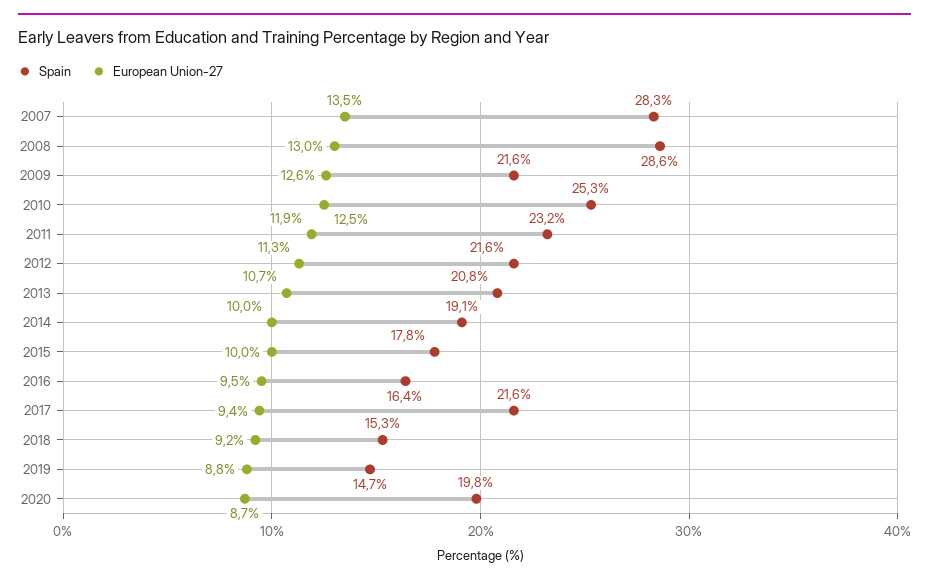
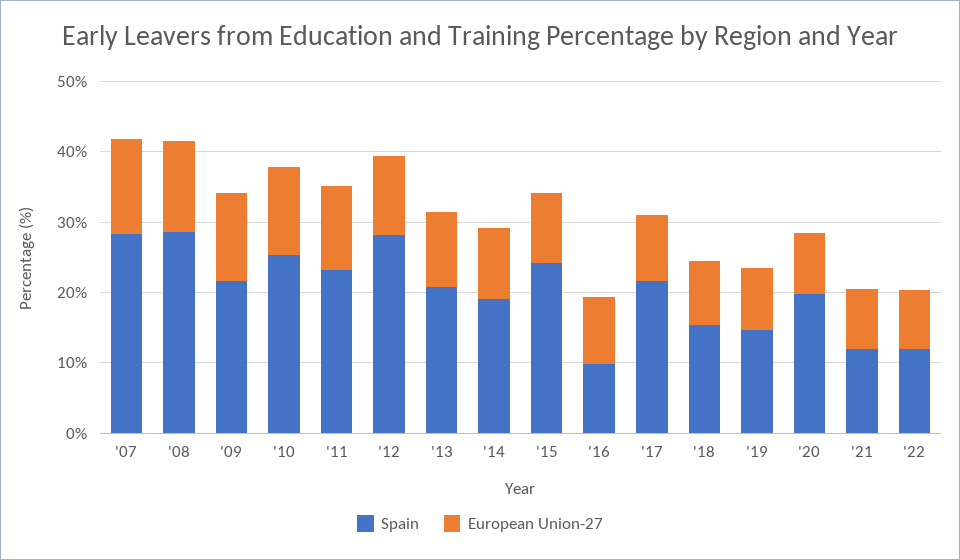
Spain, 2012: 21.6 -> 28
Spain, 2015: 17.8 -> 24
Spain, 2016: 16.4 -> 10
Spain, '21: none -> 12
European Union-27, '21: none -> 8
Spain, '22: none -> 12
European Union-27, '22: none -> 8

